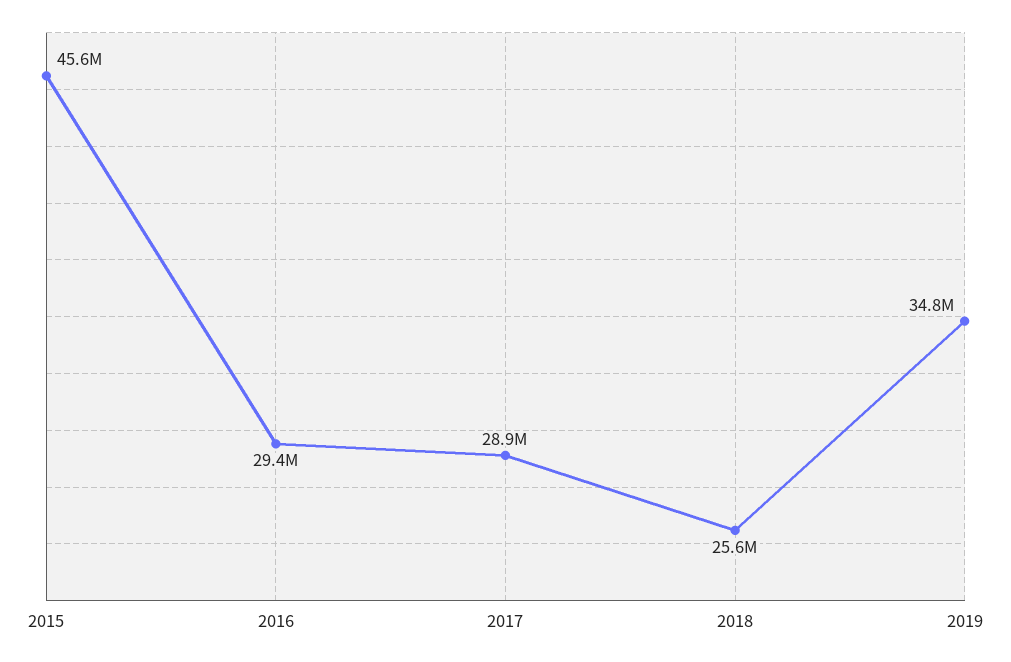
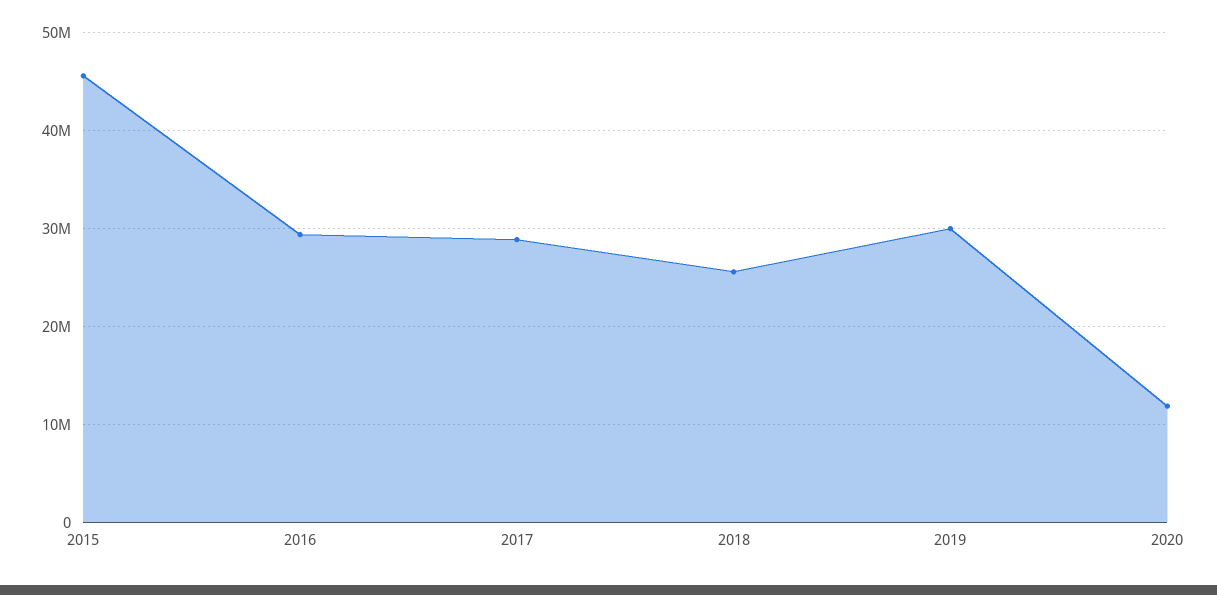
2019: 34800000 -> 30000000
2020: none -> 12000000

